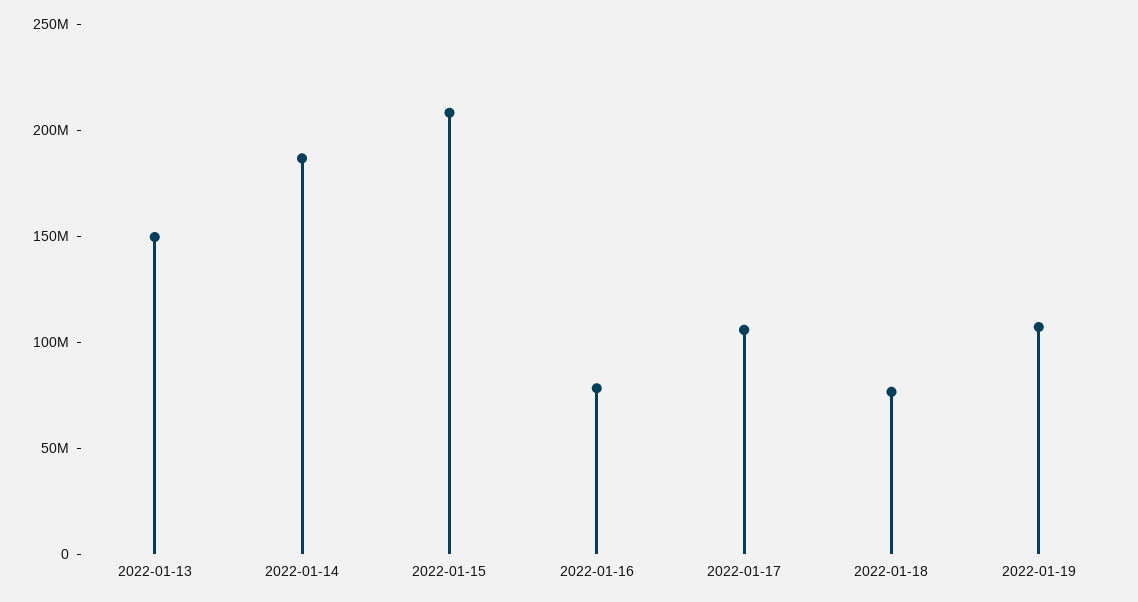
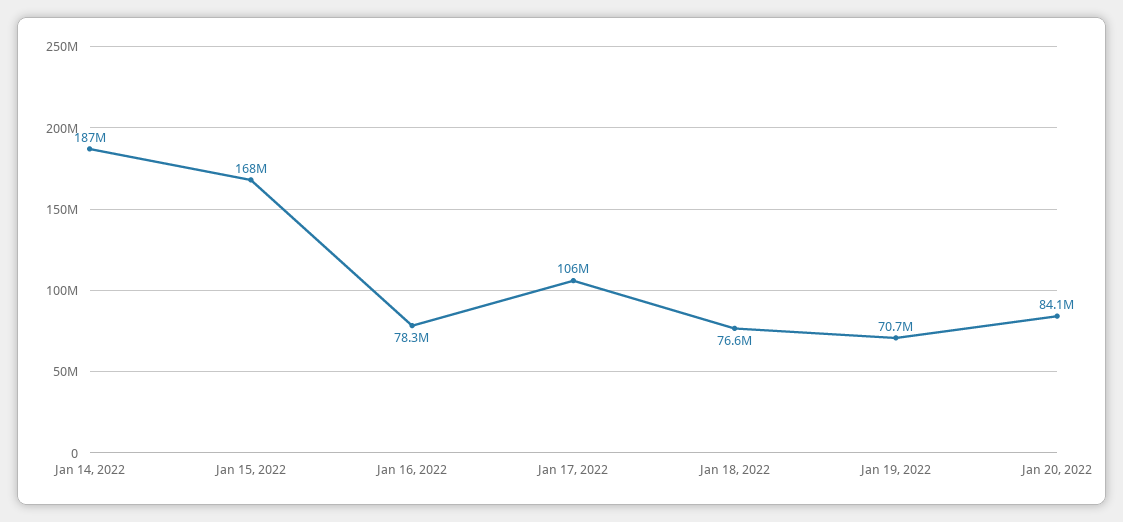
2022-01-13: 150000000 -> none
2022-01-15: 210000000 -> 168000000
2022-01-19: 110000000 -> 70700000
Jan 20, 2022: none -> 84100000

